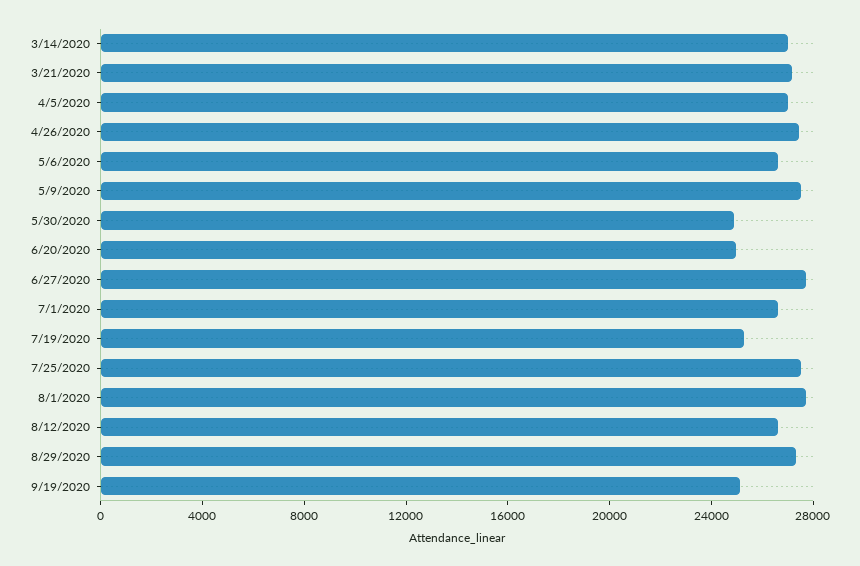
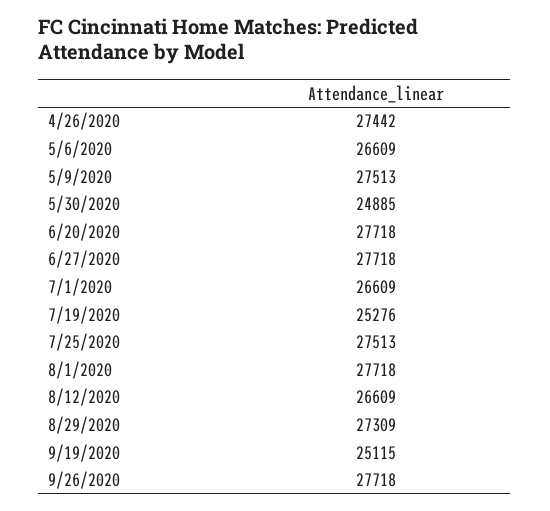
3/14/2020: 27000 -> none
3/21/2020: 27000 -> none
4/5/2020: 27000 -> none
6/20/2020: 25000 -> 27718
9/26/2020: none -> 27718

